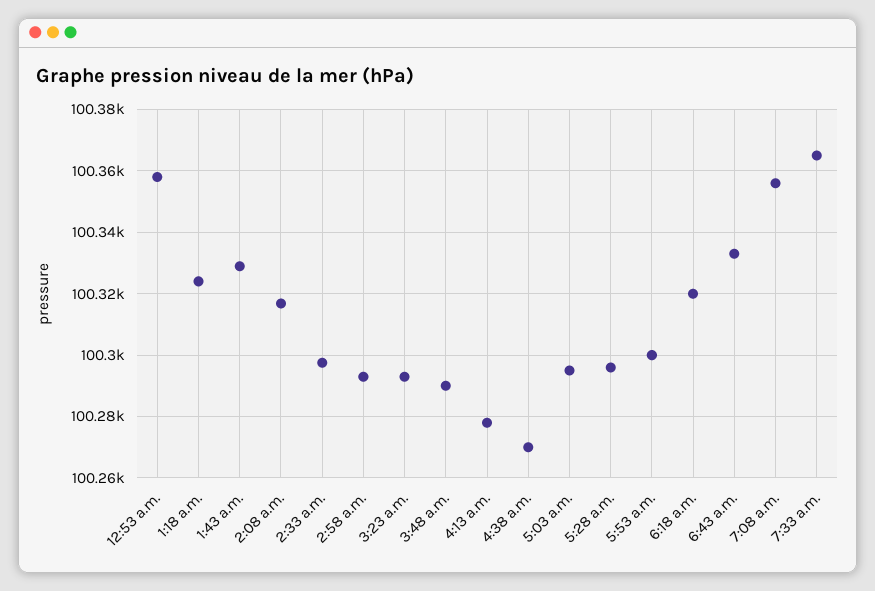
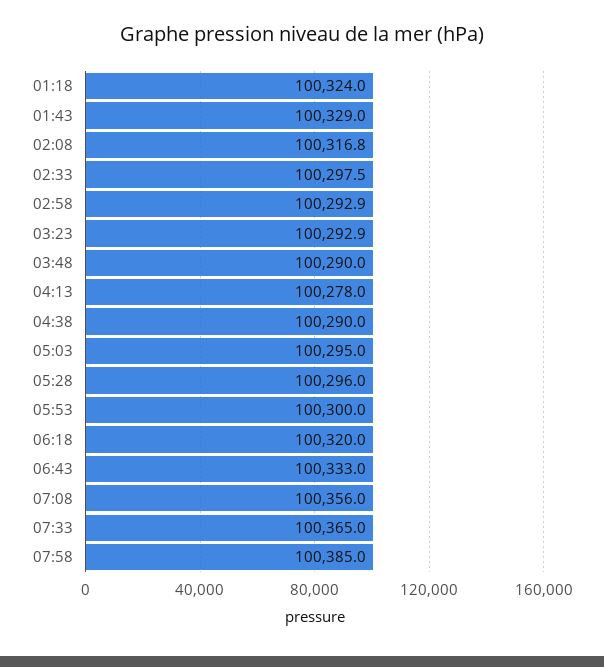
12:53 a.m.: 100358 -> none
4:38 a.m.: 100270 -> 100290
07:58: none -> 100385

